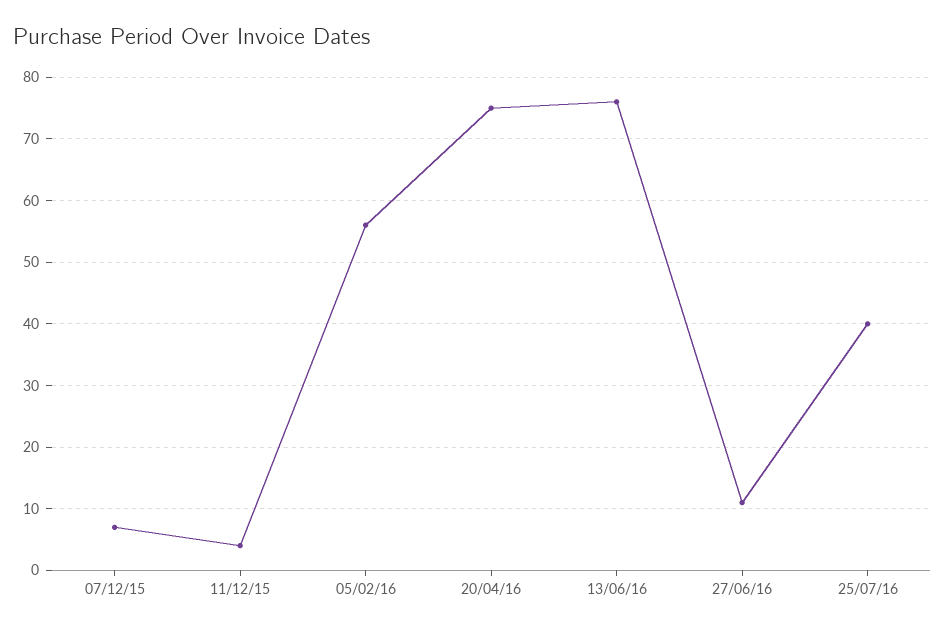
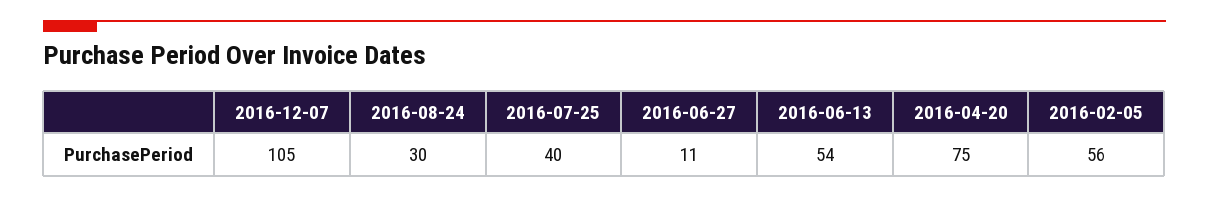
07/12/15: 7 -> none
11/12/15: 4 -> none
13/06/16: 76 -> 54
2016-12-07: none -> 105
2016-08-24: none -> 30

